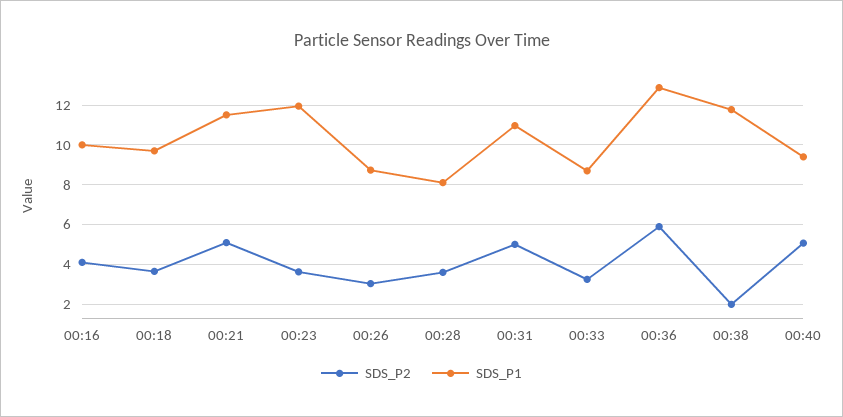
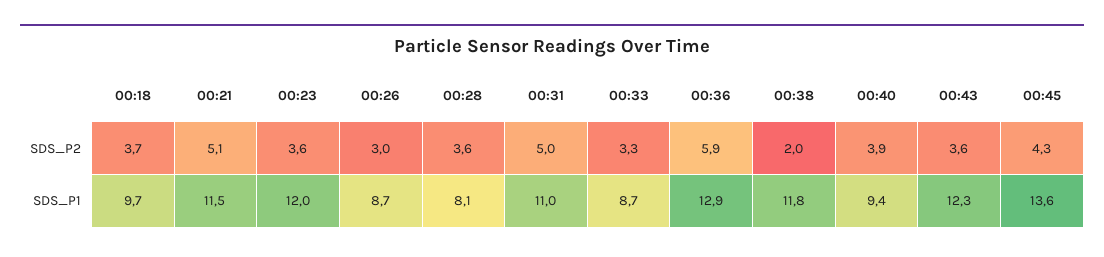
SDS_P2, 00:16: 4 -> none
SDS_P1, 00:16: 10 -> none
SDS_P2, 00:40: 5 -> 3.9
SDS_P2, 00:43: none -> 3.6
SDS_P2, 00:45: none -> 4.3
SDS_P1, 00:43: none -> 12.3
SDS_P1, 00:45: none -> 13.6

